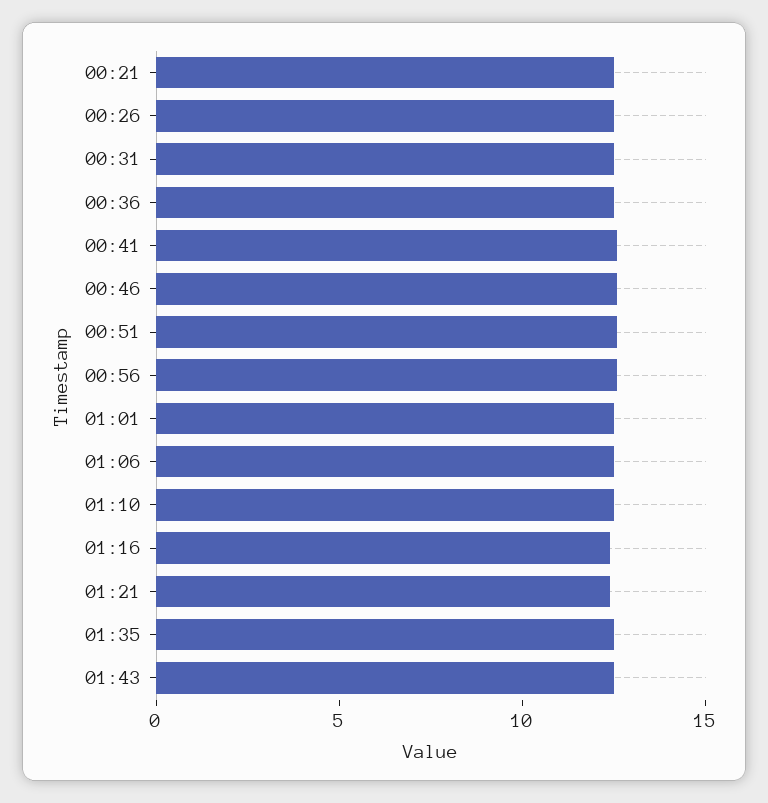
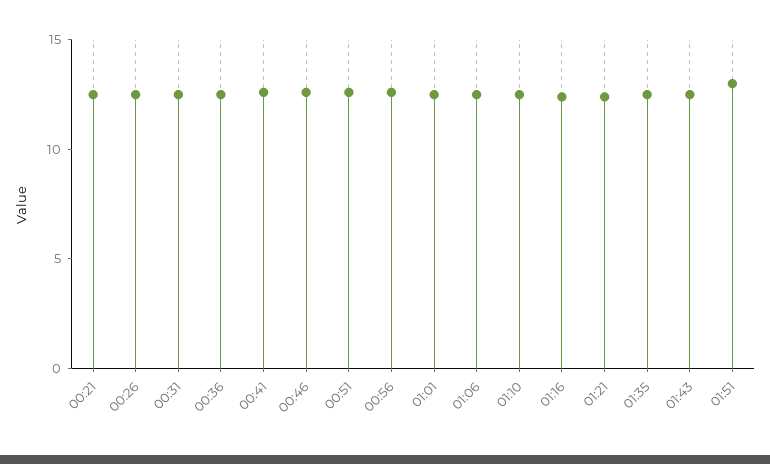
01:51: none -> 13

